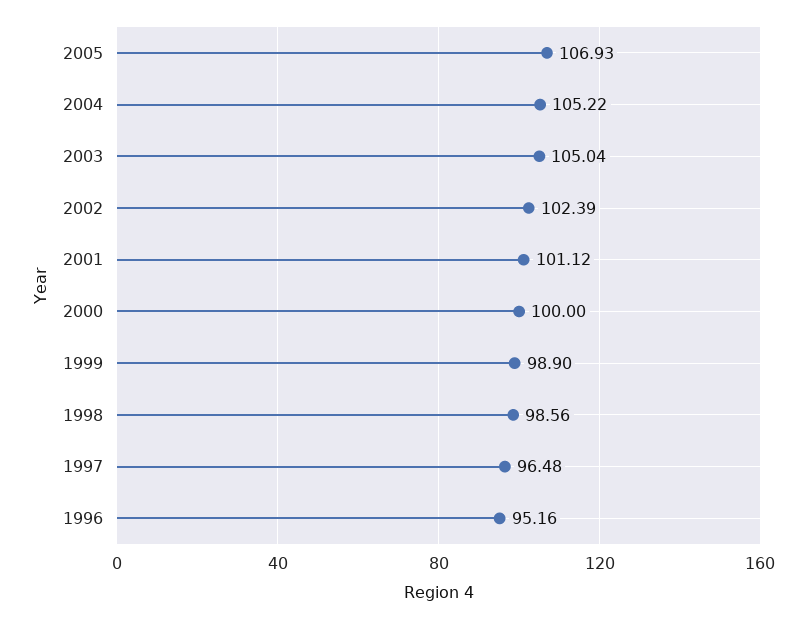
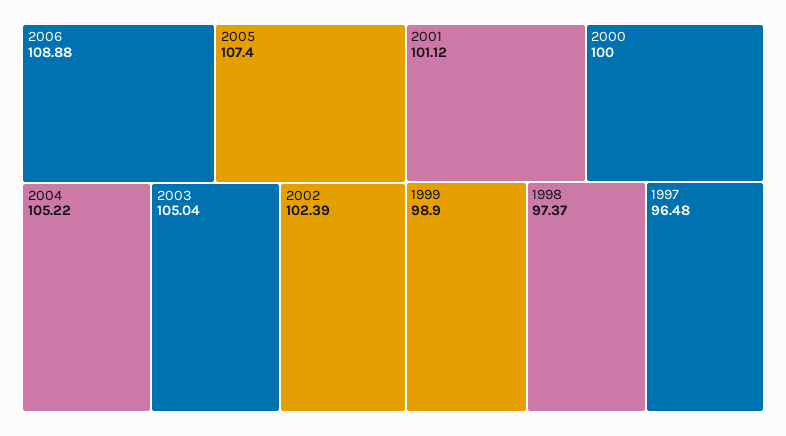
2005: 106.93 -> 107.4
1998: 98.56 -> 97.37
1996: 95.16 -> none
2006: none -> 108.88

